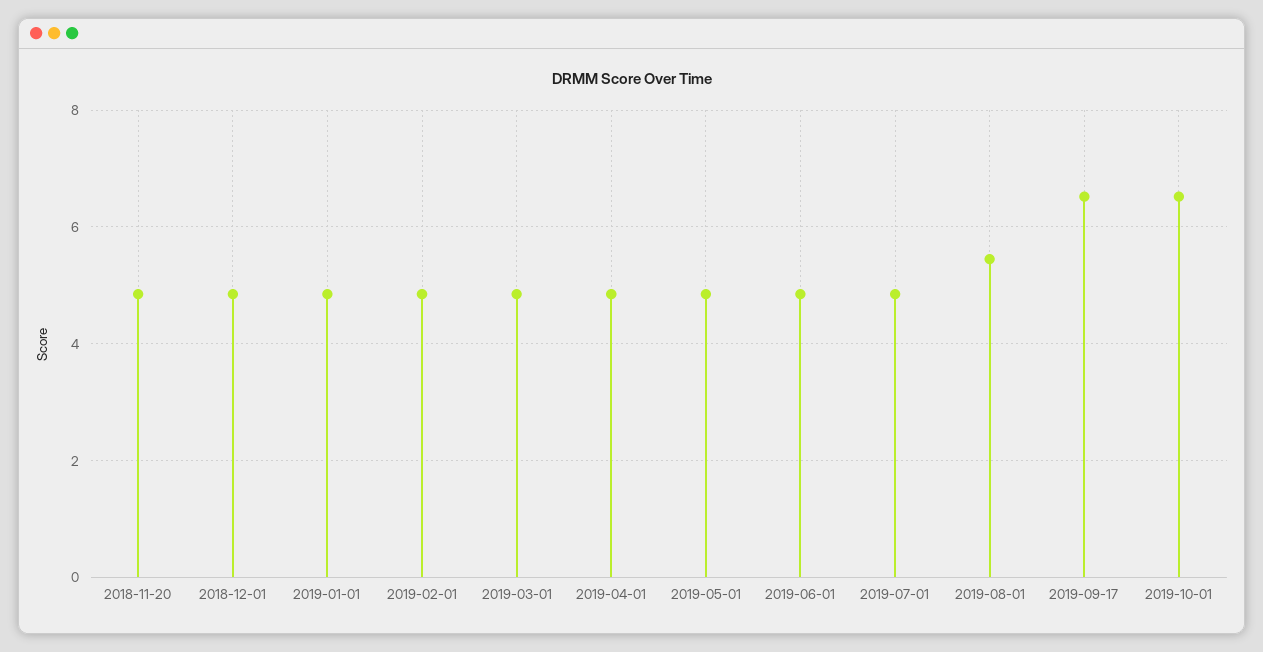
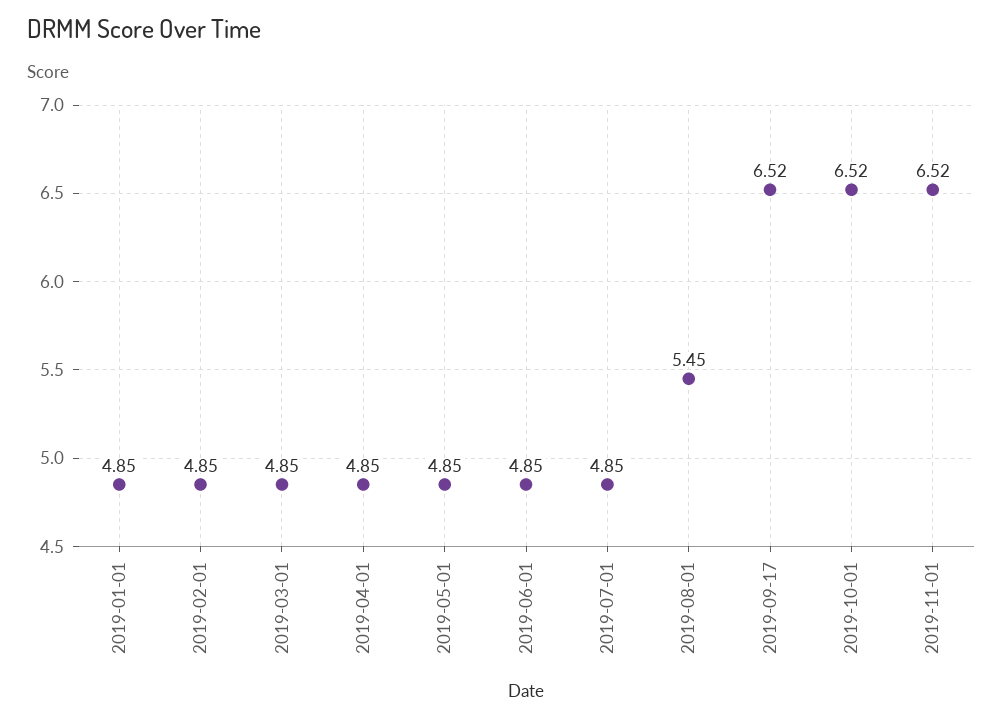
2018-11-20: 4.8 -> none
2018-12-01: 4.8 -> none
2019-11-01: none -> 6.52

